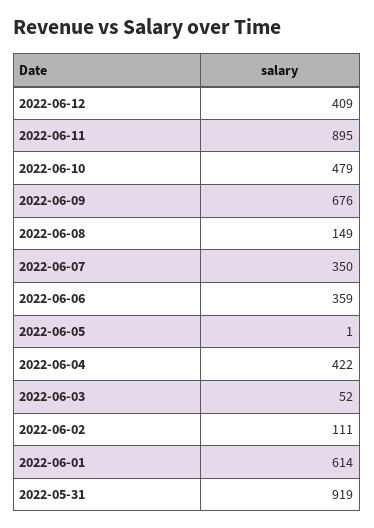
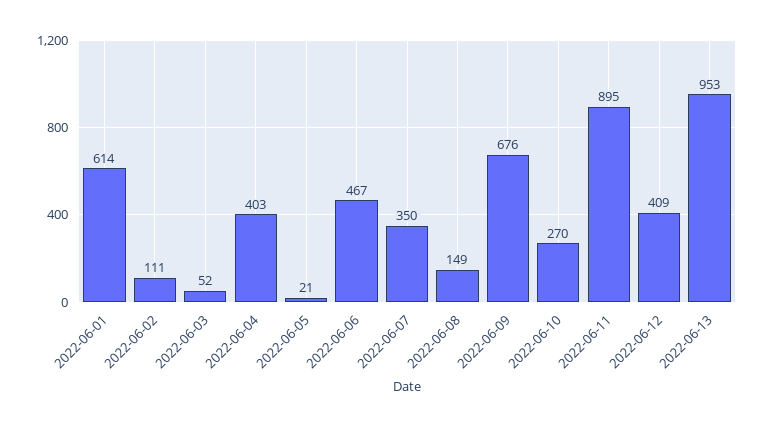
2022-06-10: 479 -> 270
2022-06-06: 359 -> 467
2022-06-05: 1 -> 21
2022-06-04: 422 -> 403
2022-05-31: 919 -> none
2022-06-13: none -> 953

